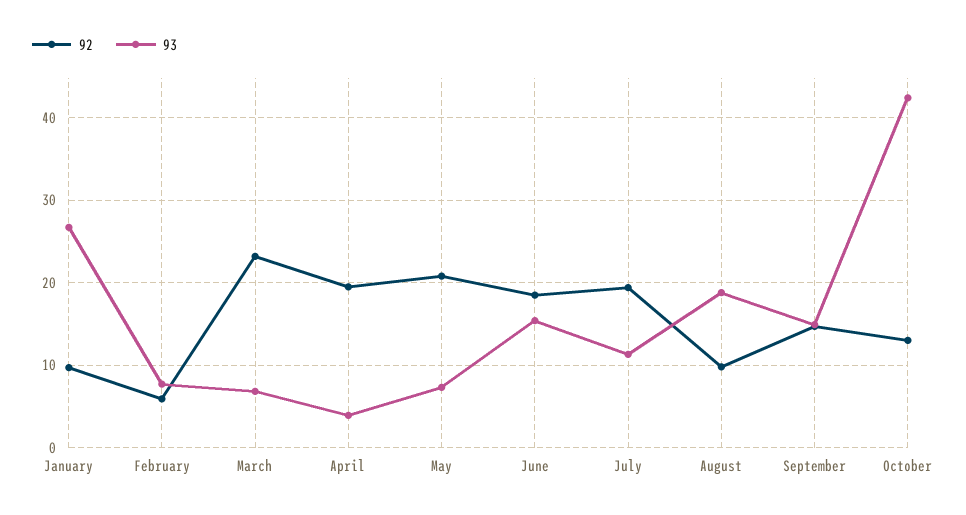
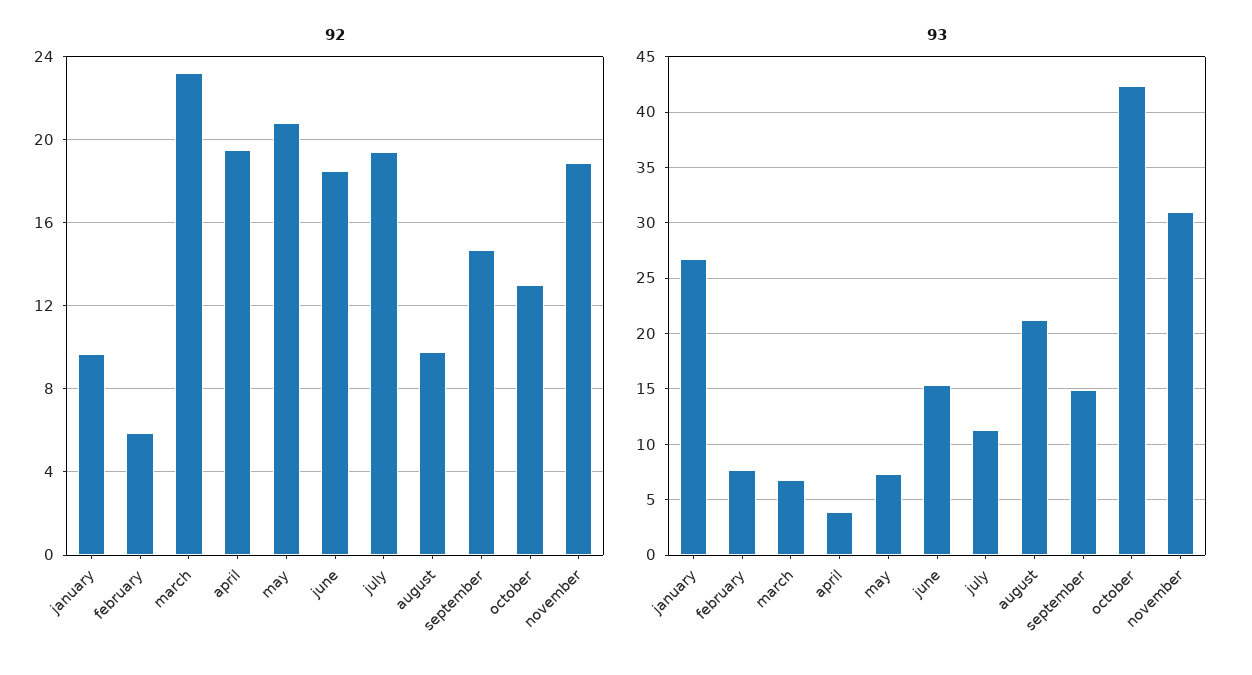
93, August: 19 -> 21
92, november: none -> 19
93, november: none -> 31

